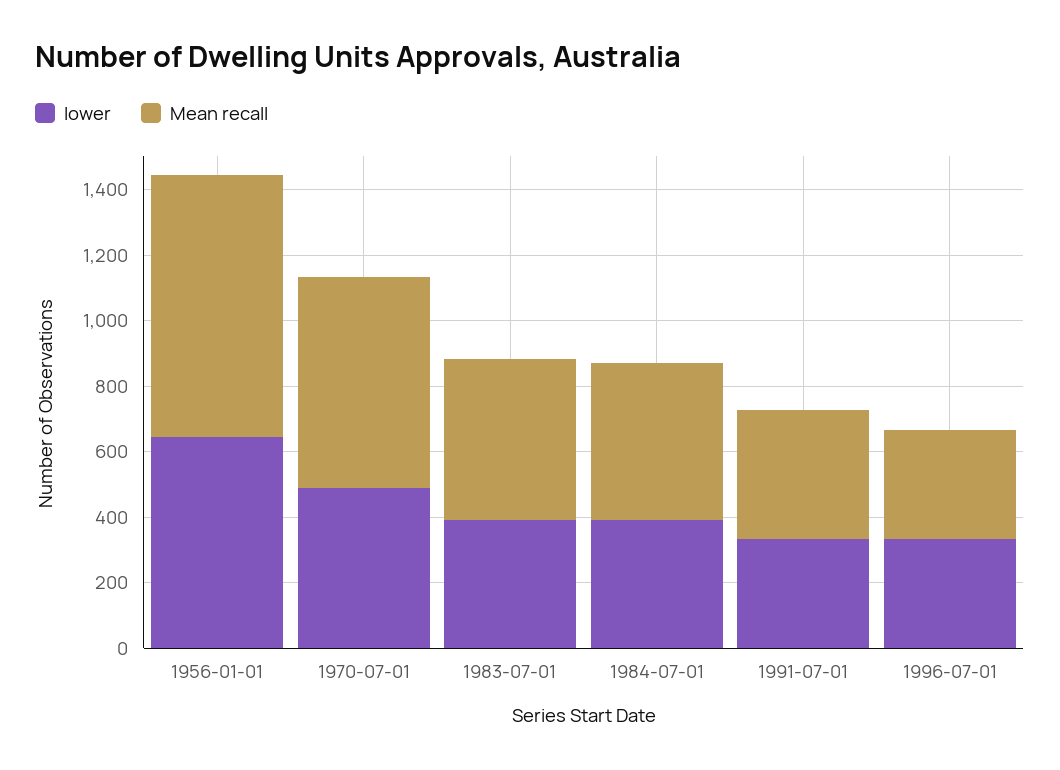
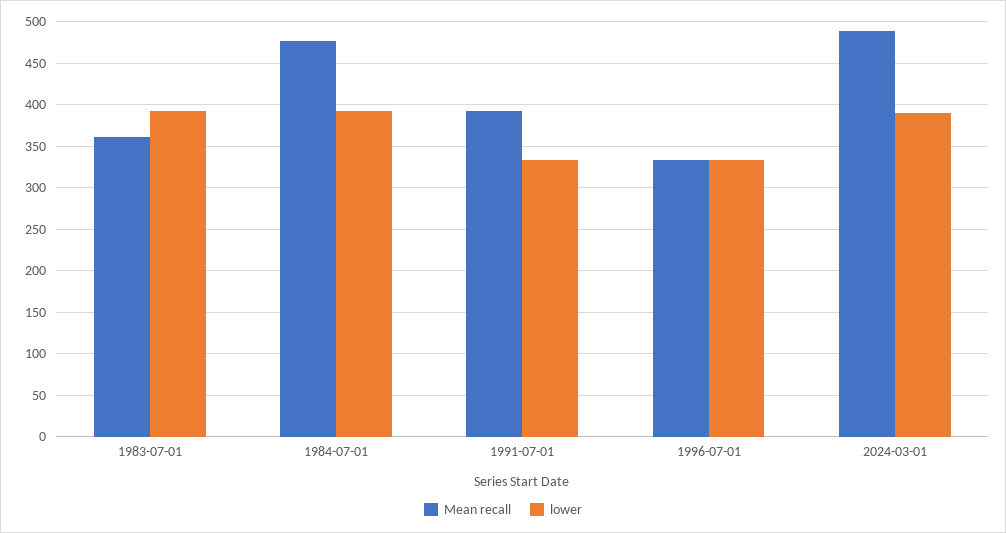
lower, 1956-01-01: 650 -> none
Mean recall, 1956-01-01: 800 -> none
lower, 1970-07-01: 500 -> none
Mean recall, 1970-07-01: 650 -> none
Mean recall, 1983-07-01: 500 -> 360
Mean recall, 2024-03-01: none -> 490
lower, 2024-03-01: none -> 390

